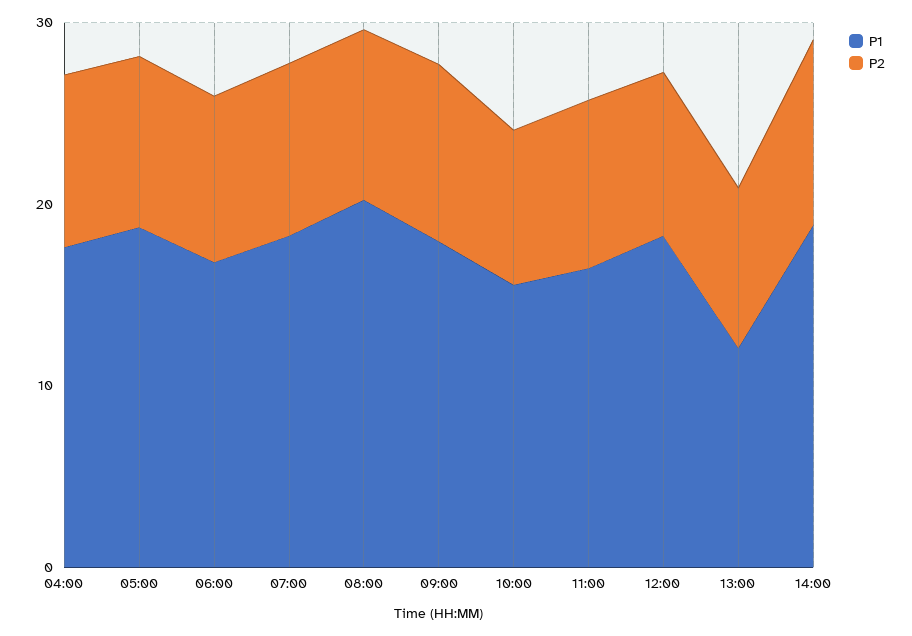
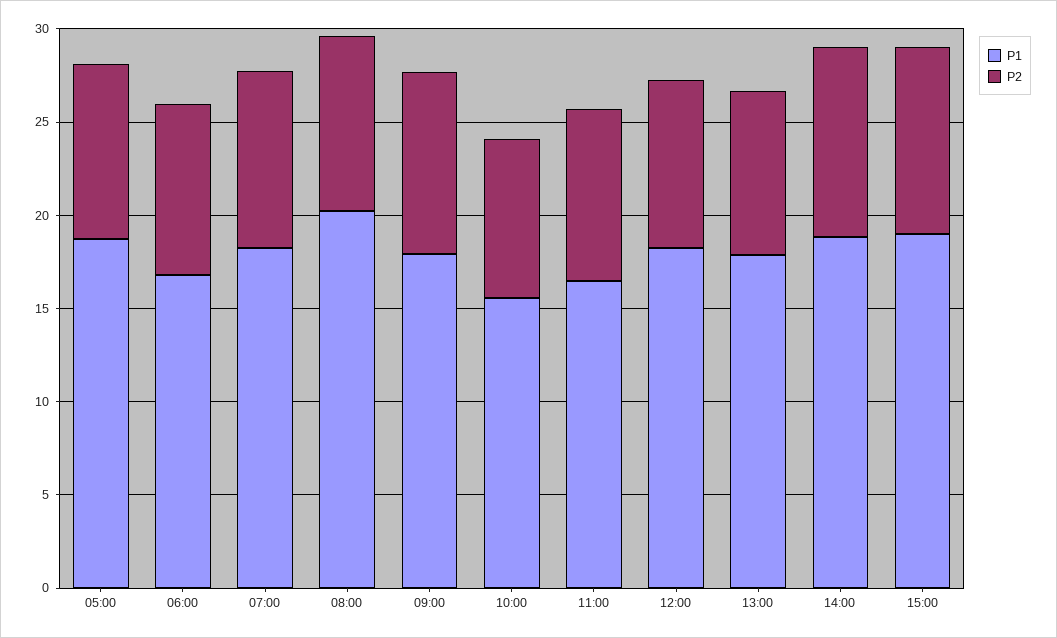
P1, 04:00: 18 -> none
P2, 04:00: 10 -> none
P1, 13:00: 12 -> 18
P1, 15:00: none -> 19
P2, 15:00: none -> 10

